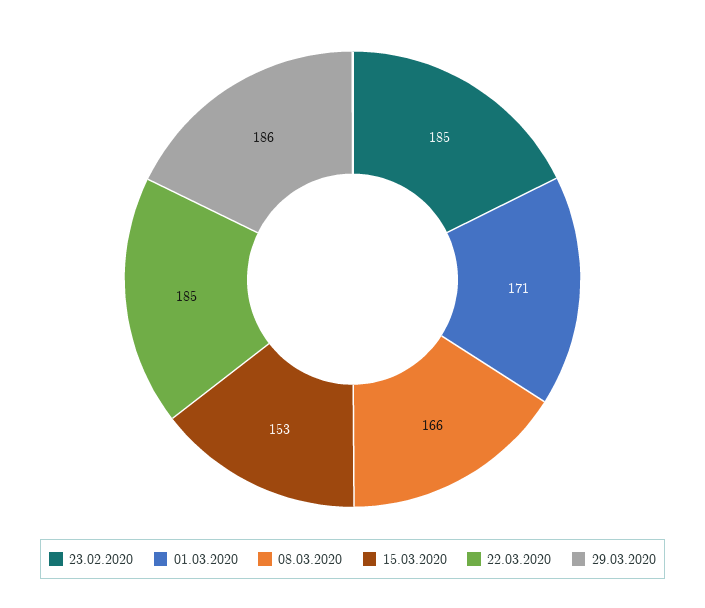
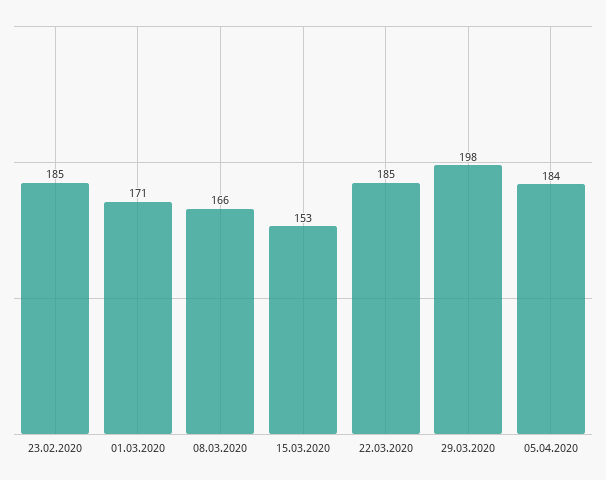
29.03.2020: 186 -> 198
05.04.2020: none -> 184

